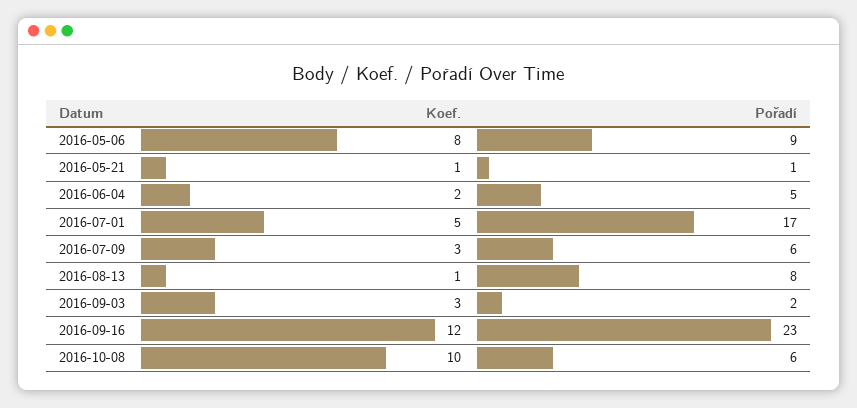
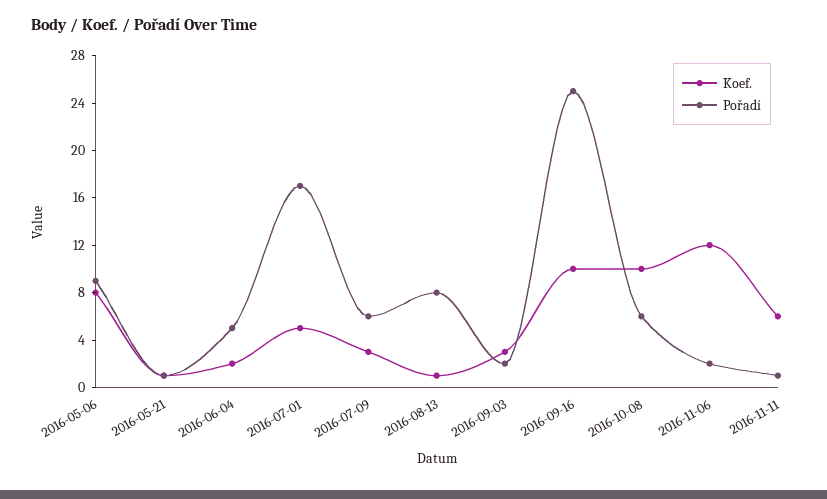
Koef., 2016-09-16: 12 -> 10
Pořadí, 2016-09-16: 23 -> 25
Koef., 2016-11-06: none -> 12
Pořadí, 2016-11-06: none -> 2
Koef., 2016-11-11: none -> 6
Pořadí, 2016-11-11: none -> 1

